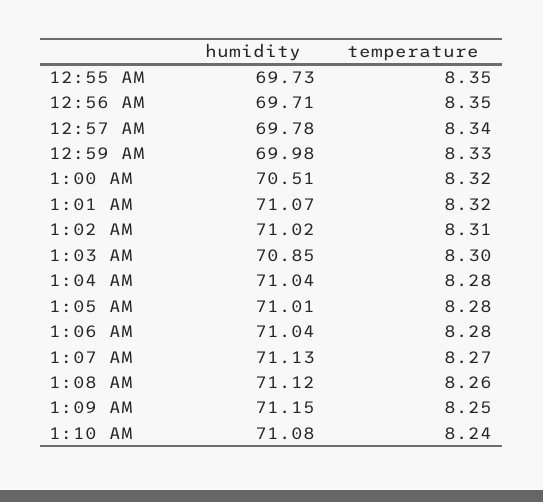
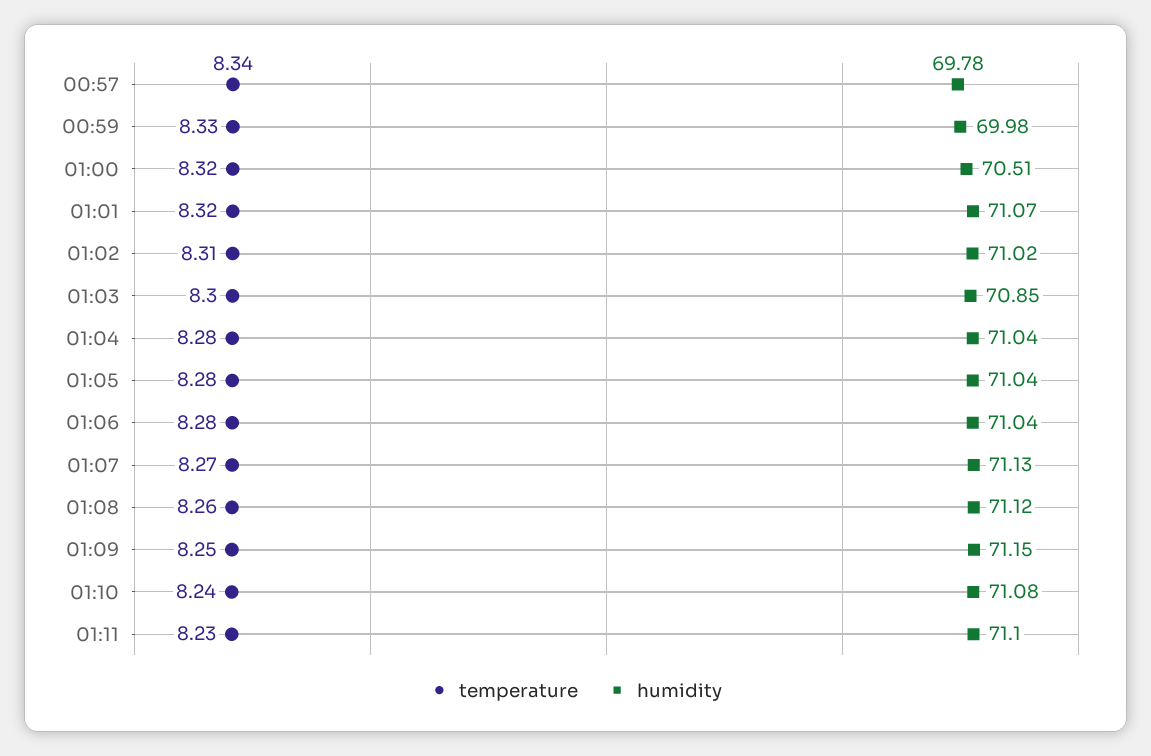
humidity, 12:55 AM: 69.73 -> none
temperature, 12:55 AM: 8.35 -> none
humidity, 12:56 AM: 69.71 -> none
temperature, 12:56 AM: 8.35 -> none
humidity, 1:05 AM: 71.01 -> 71.04
temperature, 01:11: none -> 8.23
humidity, 01:11: none -> 71.1

